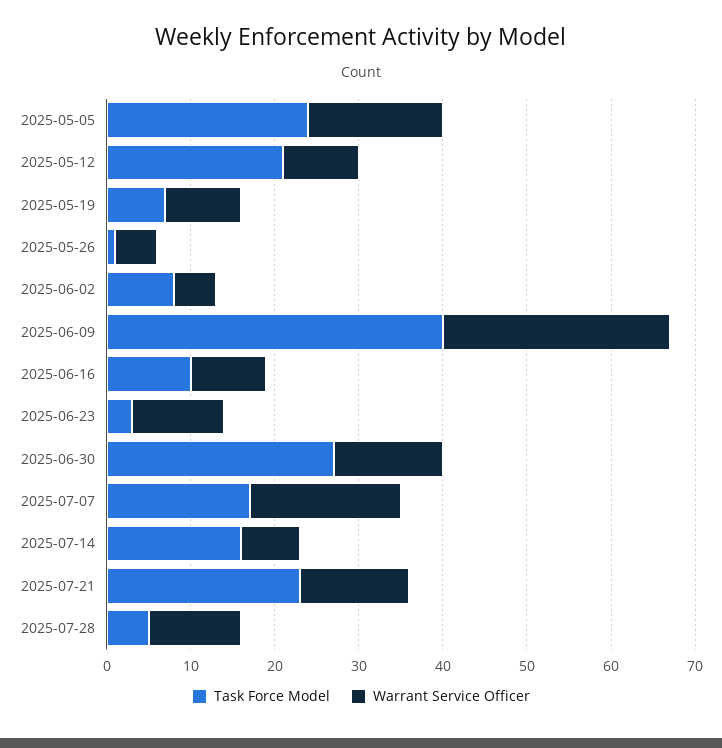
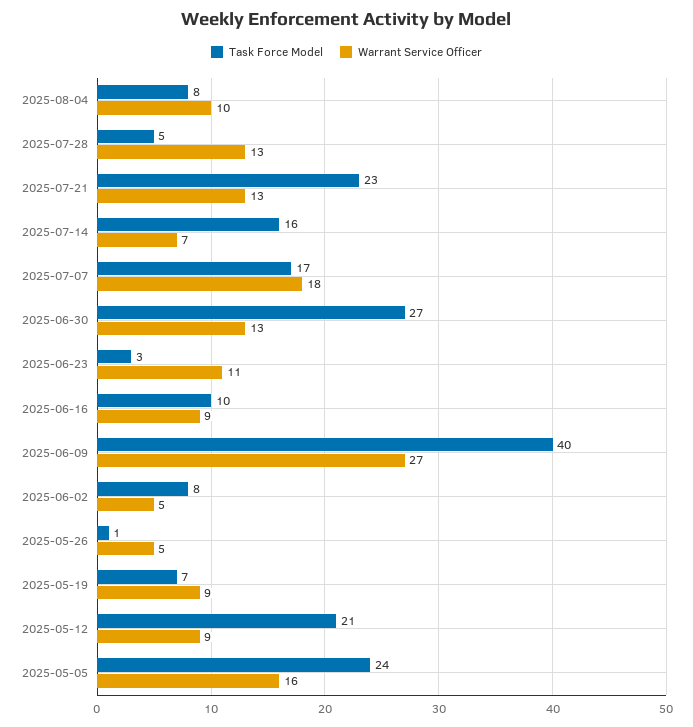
Warrant Service Officer, 2025-07-28: 11 -> 13
Task Force Model, 2025-08-04: none -> 8
Warrant Service Officer, 2025-08-04: none -> 10

